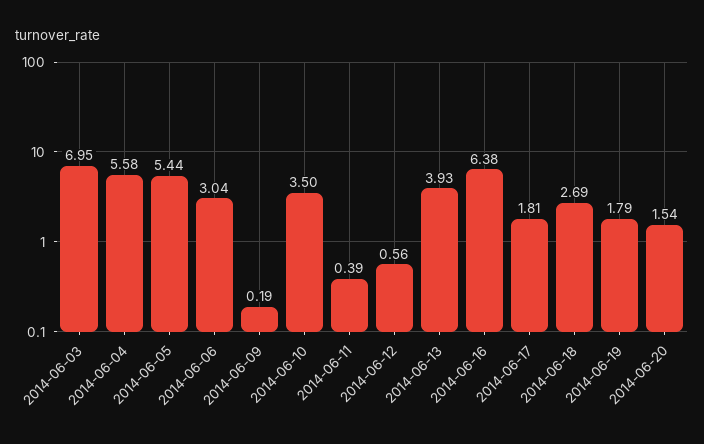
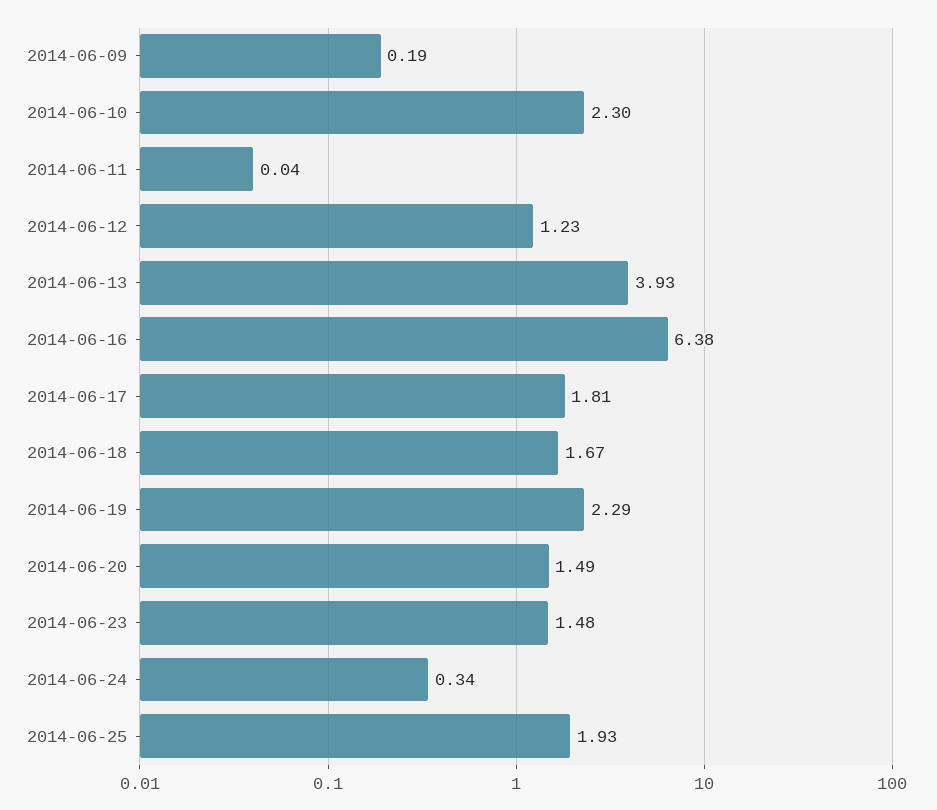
2014-06-03: 6.95 -> none
2014-06-04: 5.58 -> none
2014-06-05: 5.44 -> none
2014-06-06: 3.04 -> none
2014-06-10: 3.5 -> 2.3
2014-06-11: 0.39 -> 0.04
2014-06-12: 0.56 -> 1.23
2014-06-18: 2.69 -> 1.67
2014-06-19: 1.79 -> 2.29
2014-06-20: 1.54 -> 1.49
2014-06-23: none -> 1.48
2014-06-24: none -> 0.34
2014-06-25: none -> 1.93

